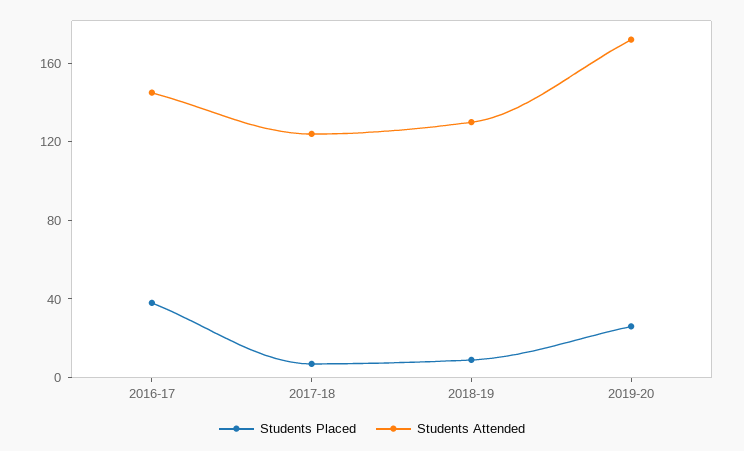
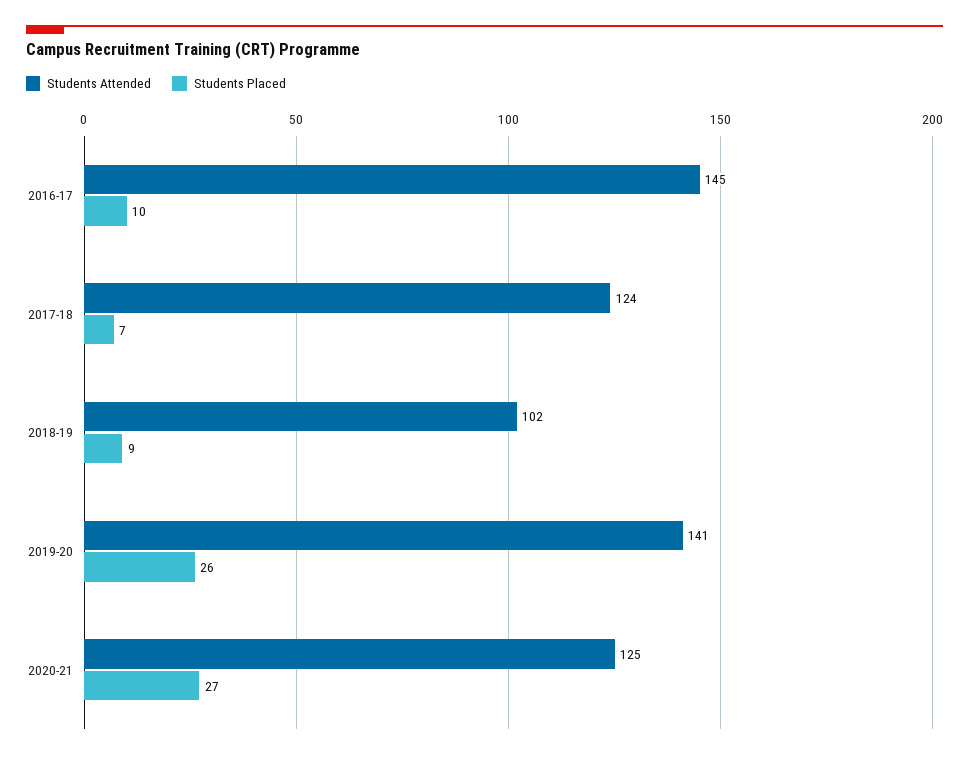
Students Placed, 2016-17: 40 -> 10
Students Attended, 2018-19: 130 -> 102
Students Attended, 2019-20: 170 -> 141
Students Attended, 2020-21: none -> 125
Students Placed, 2020-21: none -> 27

